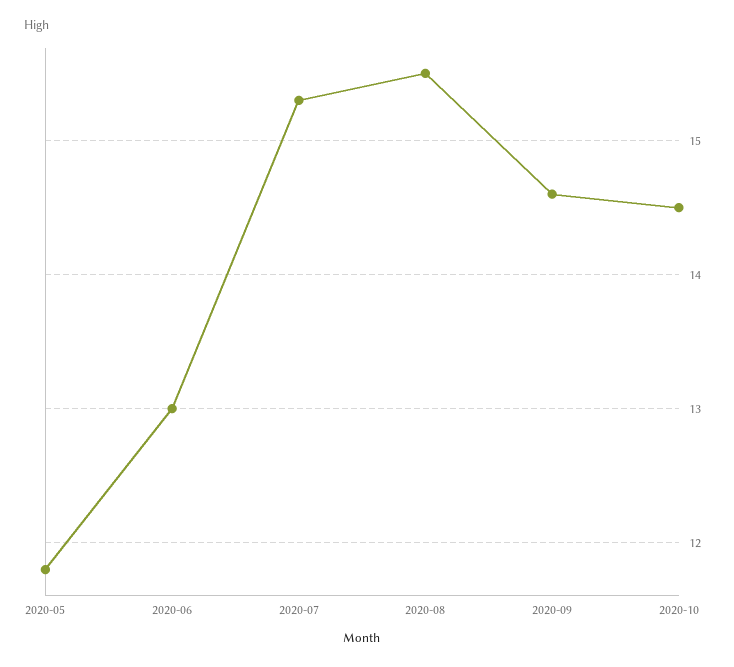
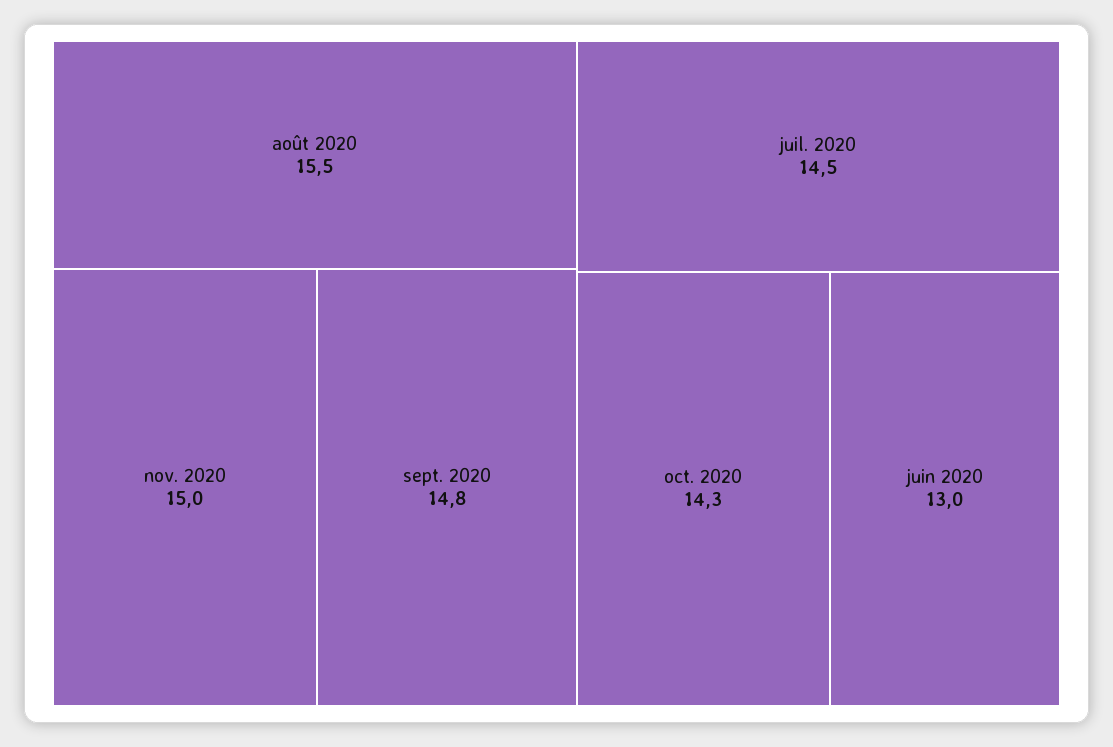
2020-05: 11.8 -> none
2020-07: 15.3 -> 14.5
2020-09: 14.6 -> 14.8
2020-10: 14.5 -> 14.3
nov. 2020: none -> 15

